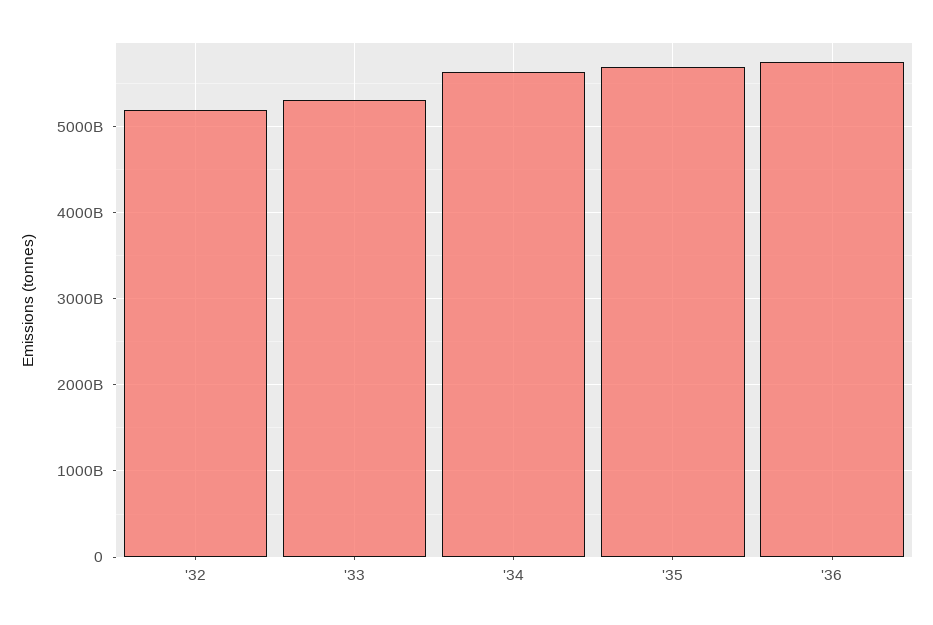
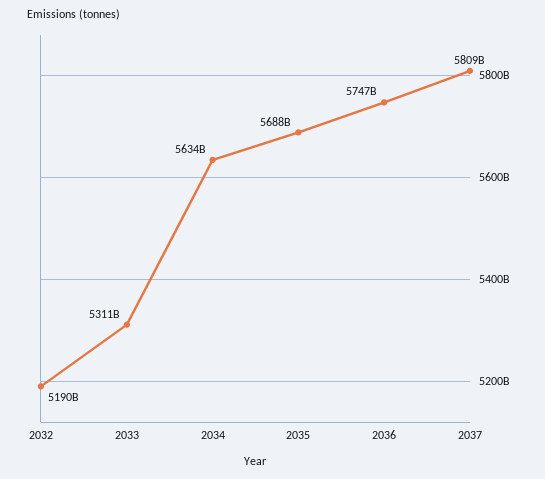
2037: none -> 5809000000000

